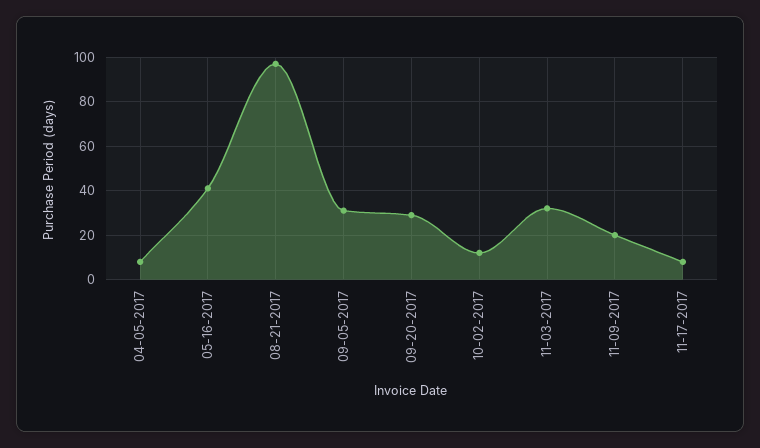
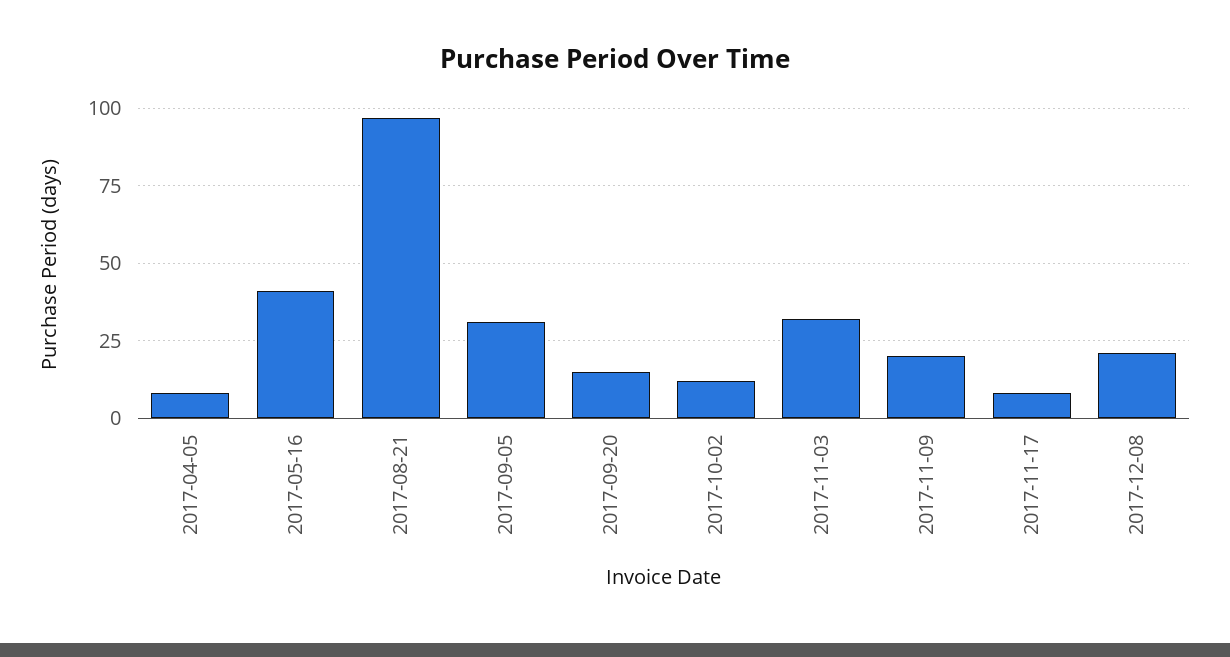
09-20-2017: 30 -> 15
2017-12-08: none -> 20

